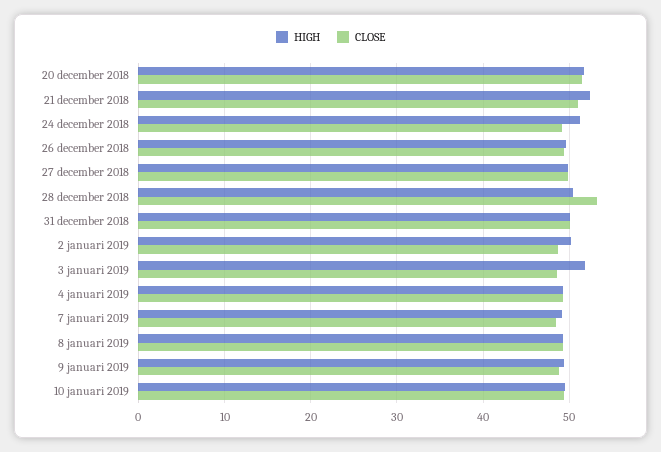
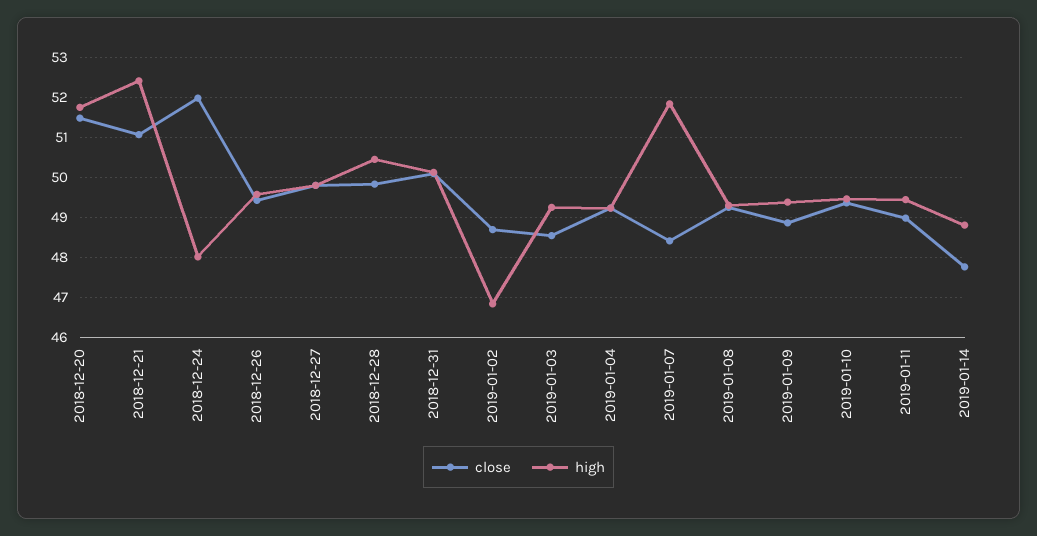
HIGH, 24 december 2018: 51 -> 48
CLOSE, 24 december 2018: 49 -> 52
CLOSE, 28 december 2018: 53 -> 49.8
HIGH, 2 januari 2019: 50 -> 46.8
HIGH, 3 januari 2019: 52 -> 49.2
HIGH, 7 januari 2019: 49 -> 51.8
CLOSE, 2019-01-11: none -> 49
HIGH, 2019-01-11: none -> 49.4
CLOSE, 2019-01-14: none -> 47.8
HIGH, 2019-01-14: none -> 48.8

